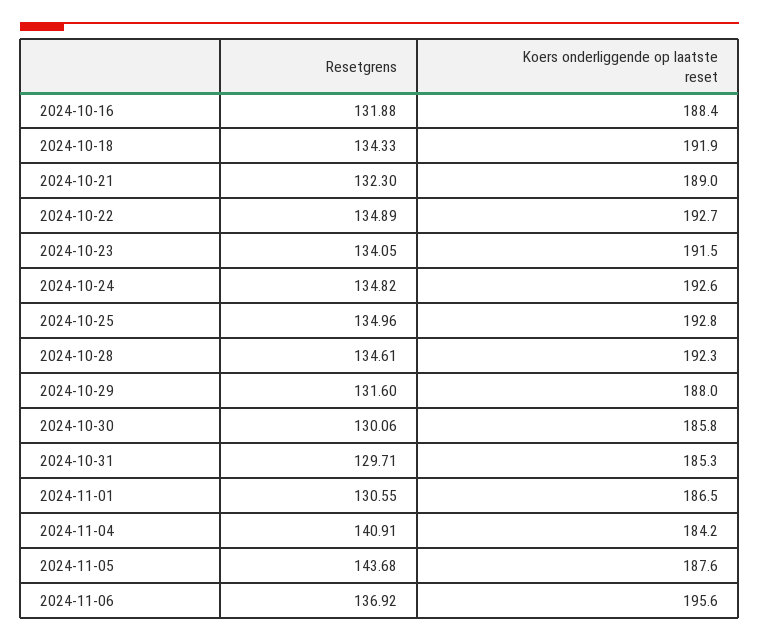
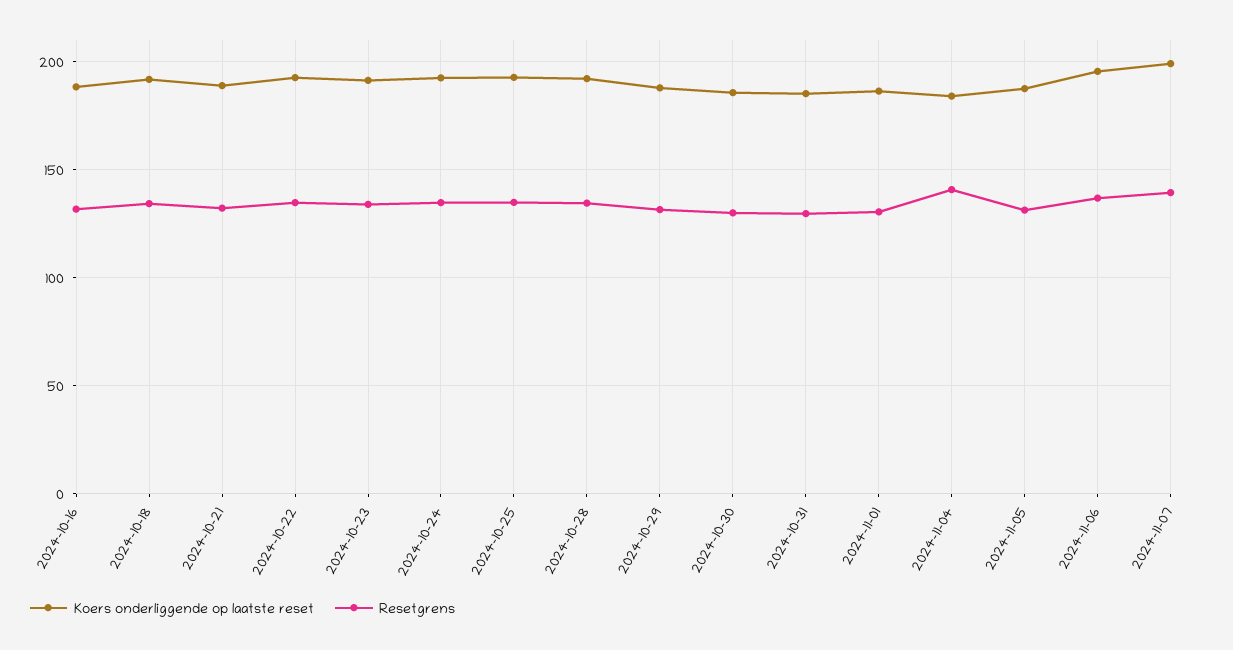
Resetgrens, 2024-11-05: 143.68 -> 130
Koers onderliggende op laatste reset, 2024-11-07: none -> 200
Resetgrens, 2024-11-07: none -> 140

